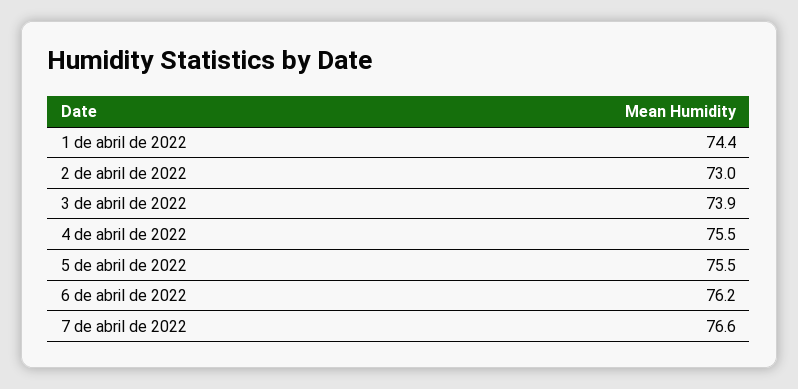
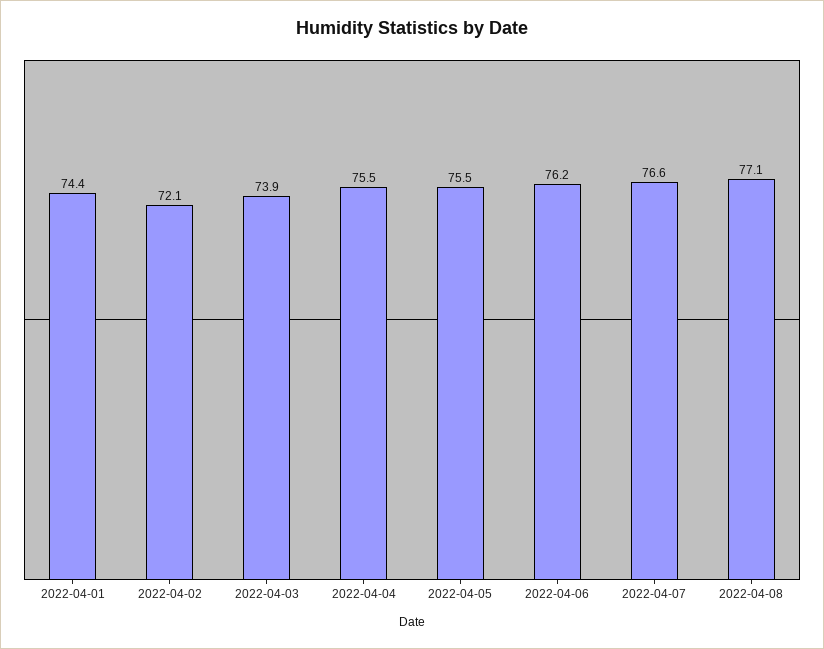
2 de abril de 2022: 73 -> 72.1
2022-04-08: none -> 77.1

